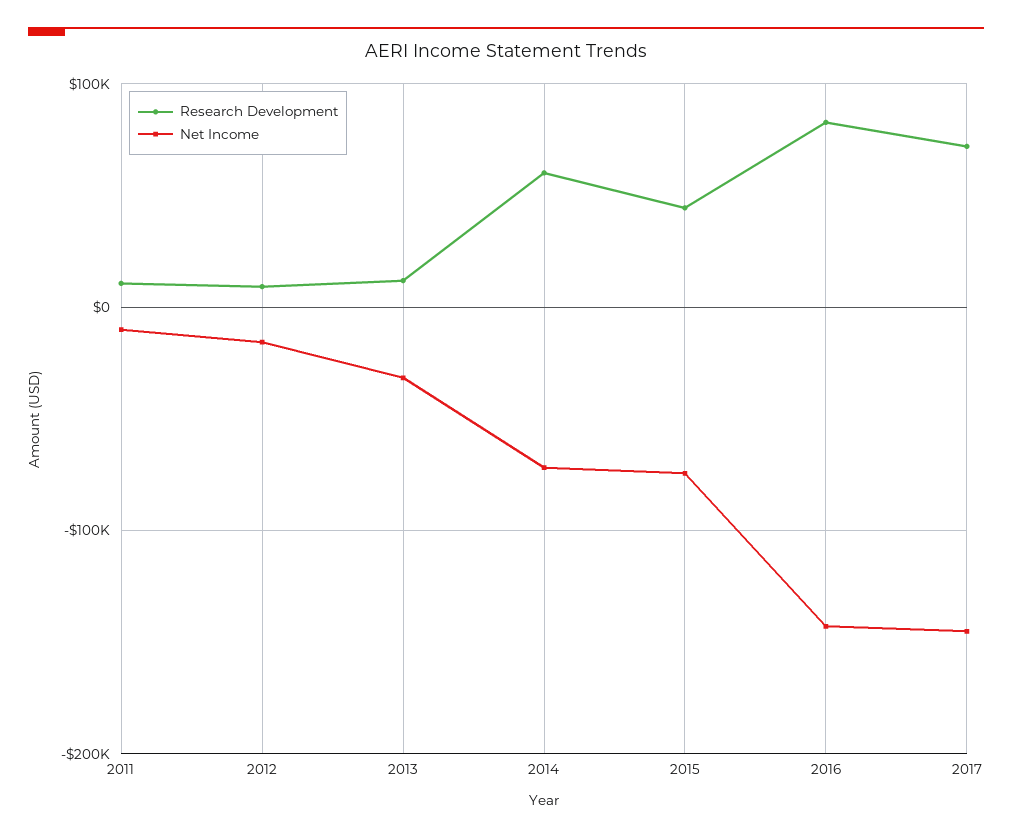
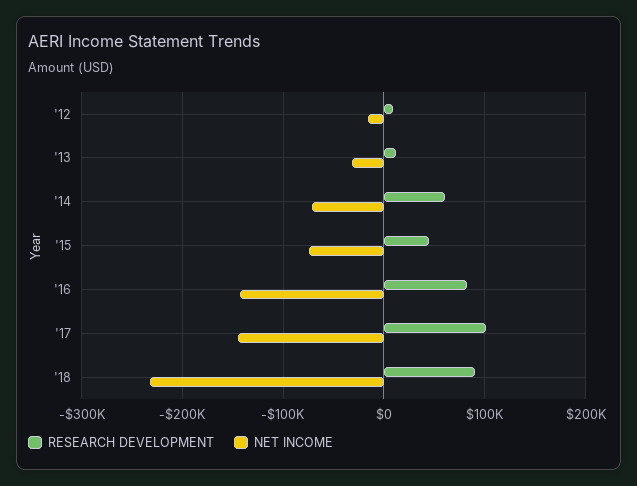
Research Development, 2011: 10000 -> none
Net Income, 2011: -10000 -> none
Research Development, 2017: 70000 -> 100000
Research Development, '18: none -> 90000
Net Income, '18: none -> -230000

